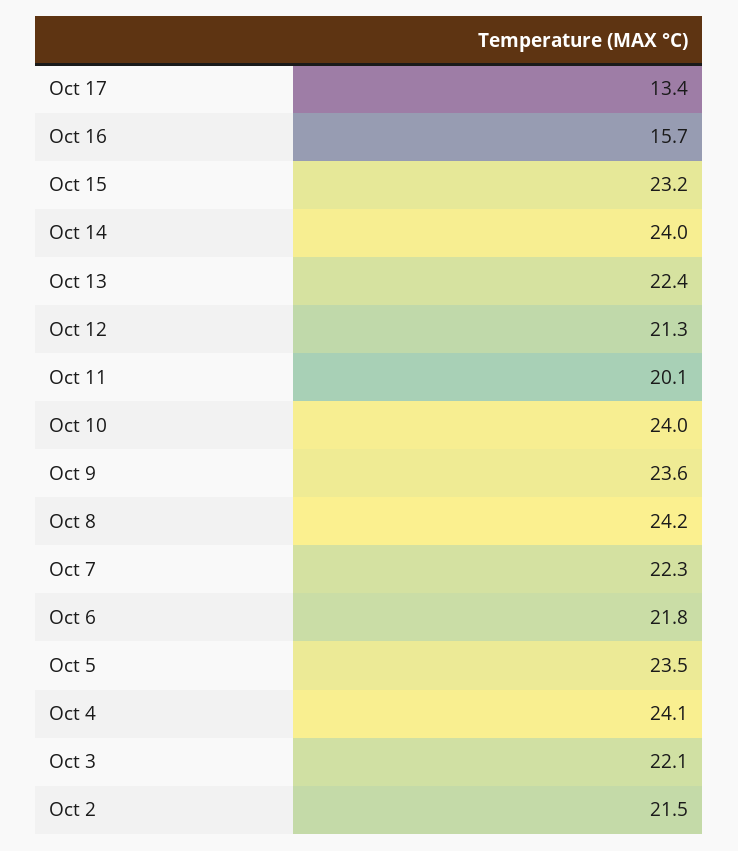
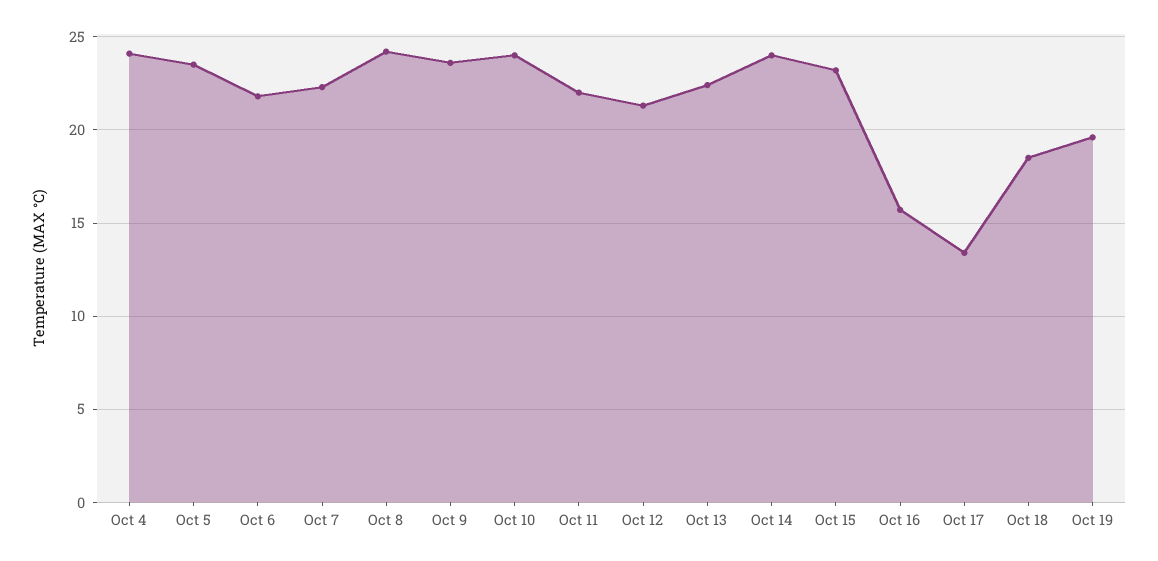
Oct 11: 20.1 -> 22
Oct 3: 22.1 -> none
Oct 2: 21.5 -> none
Oct 18: none -> 18.5
Oct 19: none -> 19.5

